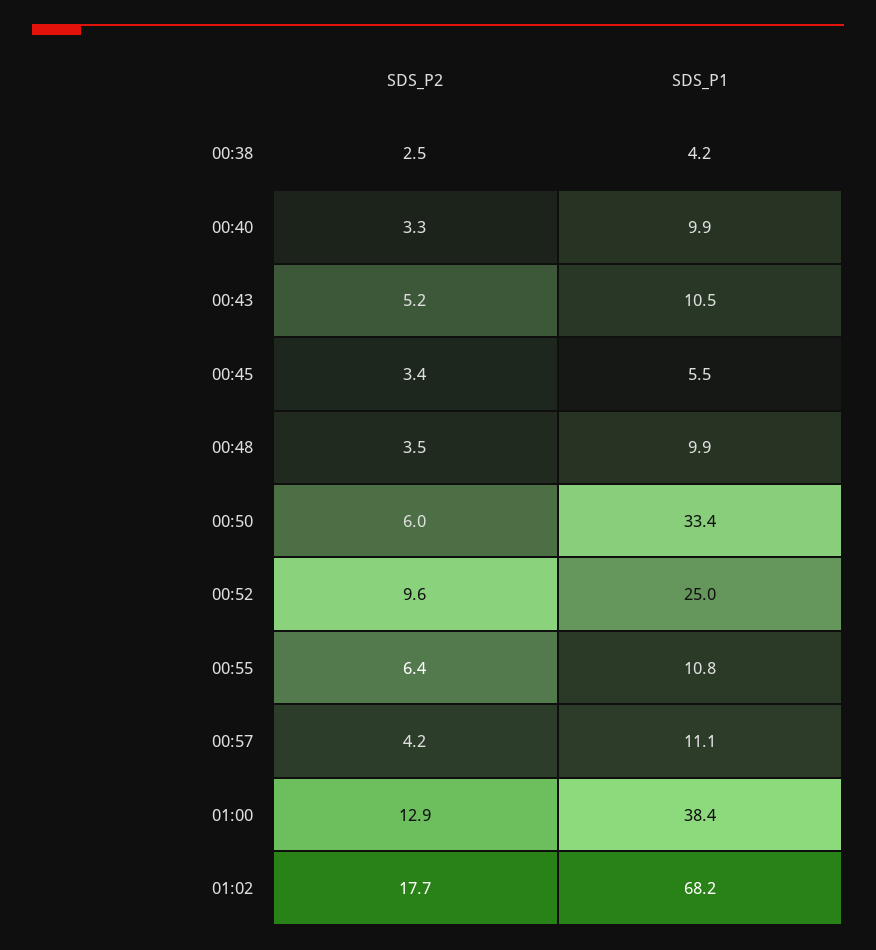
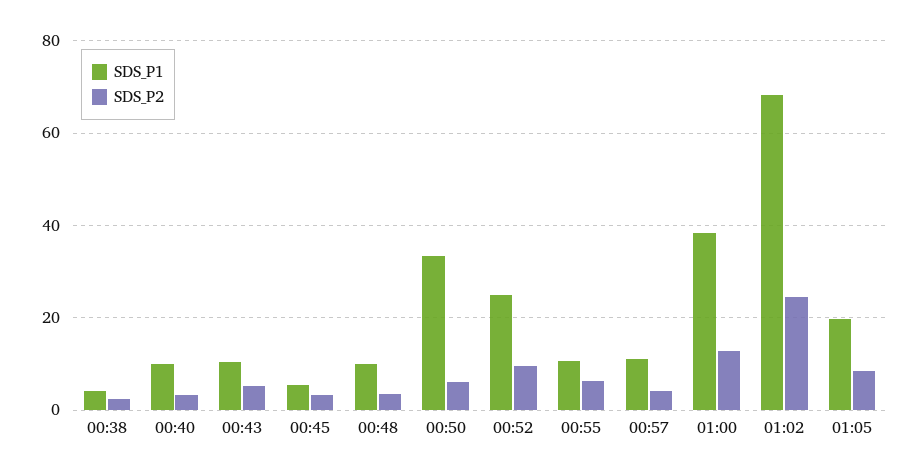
SDS_P2, 01:02: 17.7 -> 24
SDS_P1, 01:05: none -> 20
SDS_P2, 01:05: none -> 8

